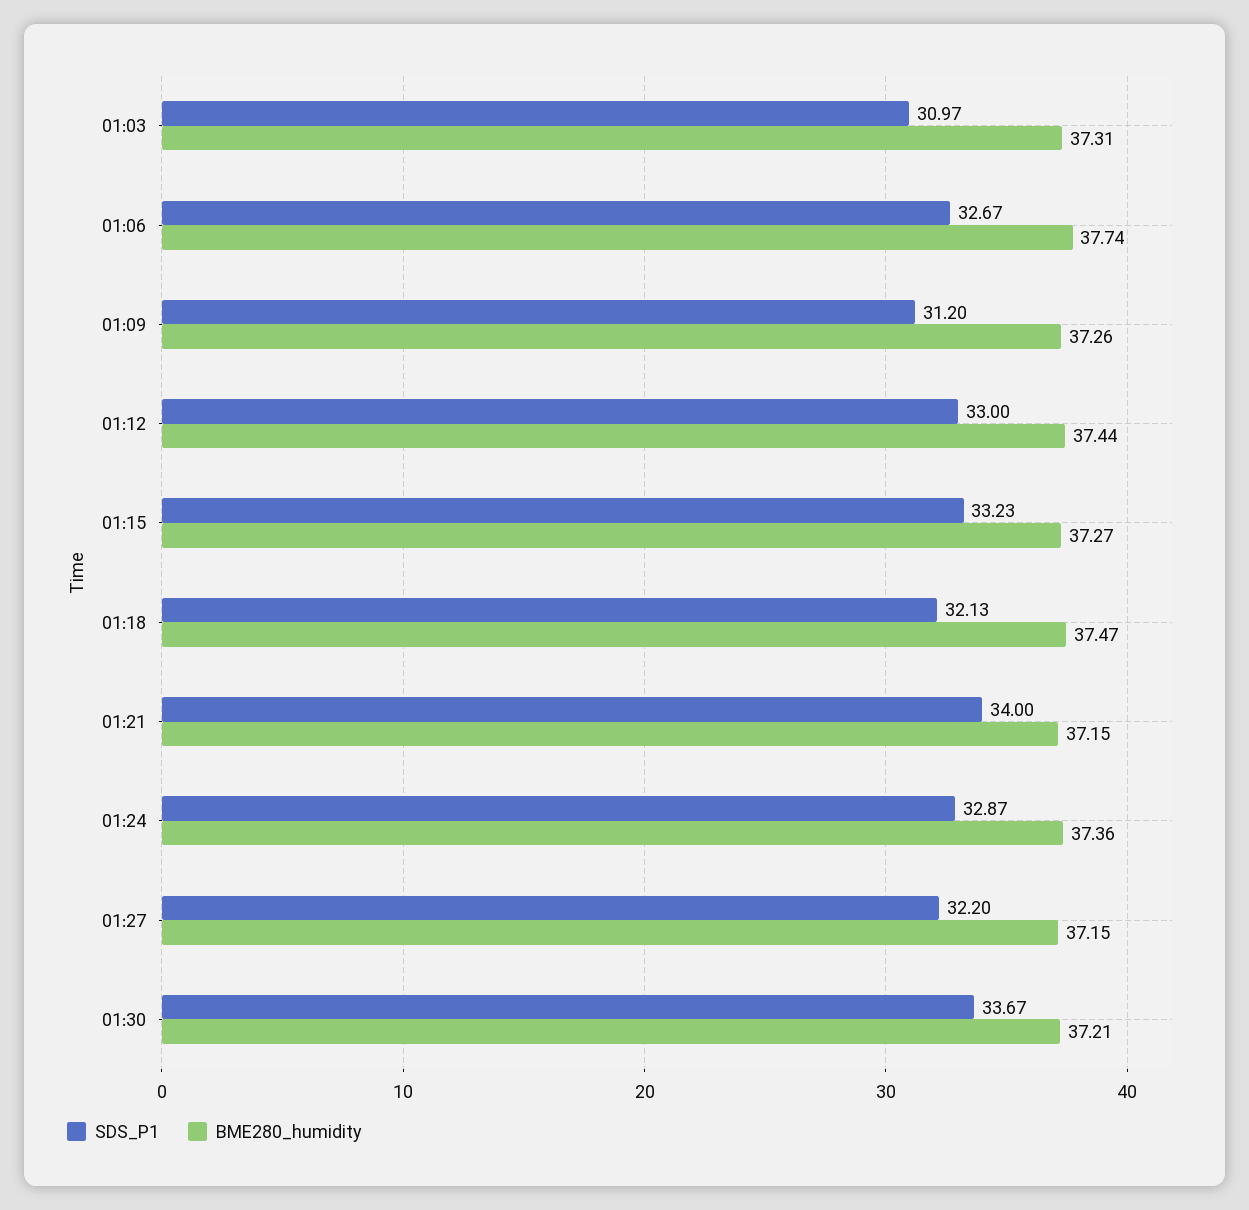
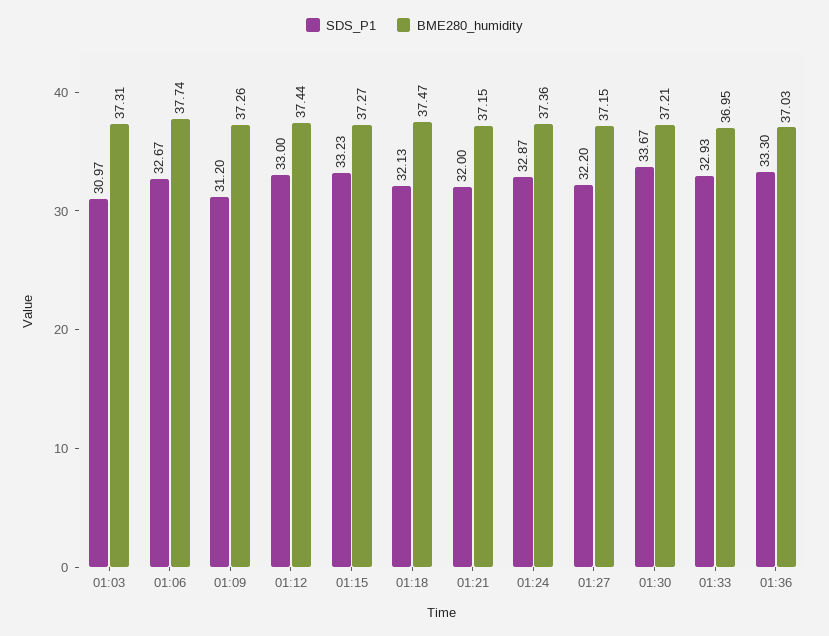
SDS_P1, 01:21: 34 -> 32
SDS_P1, 01:33: none -> 32.93
BME280_humidity, 01:33: none -> 36.95
SDS_P1, 01:36: none -> 33.3
BME280_humidity, 01:36: none -> 37.03

